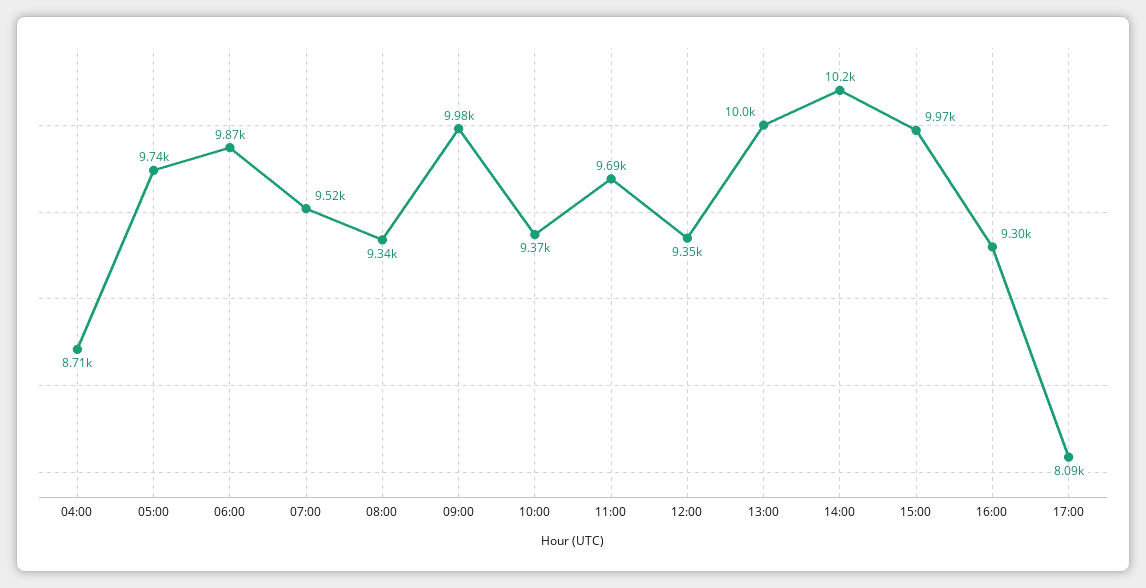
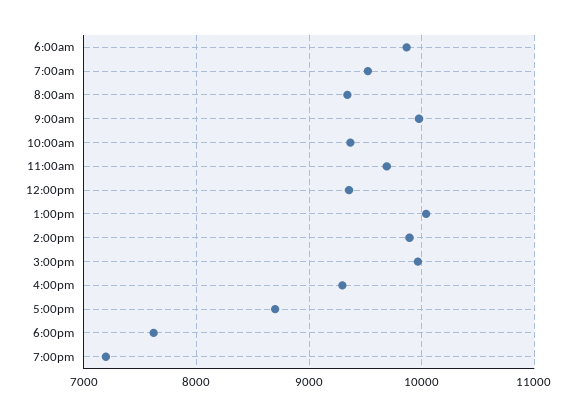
04:00: 8710 -> none
05:00: 9740 -> none
14:00: 10200 -> 9900
17:00: 8090 -> 8700
6:00pm: none -> 7600
7:00pm: none -> 7200

